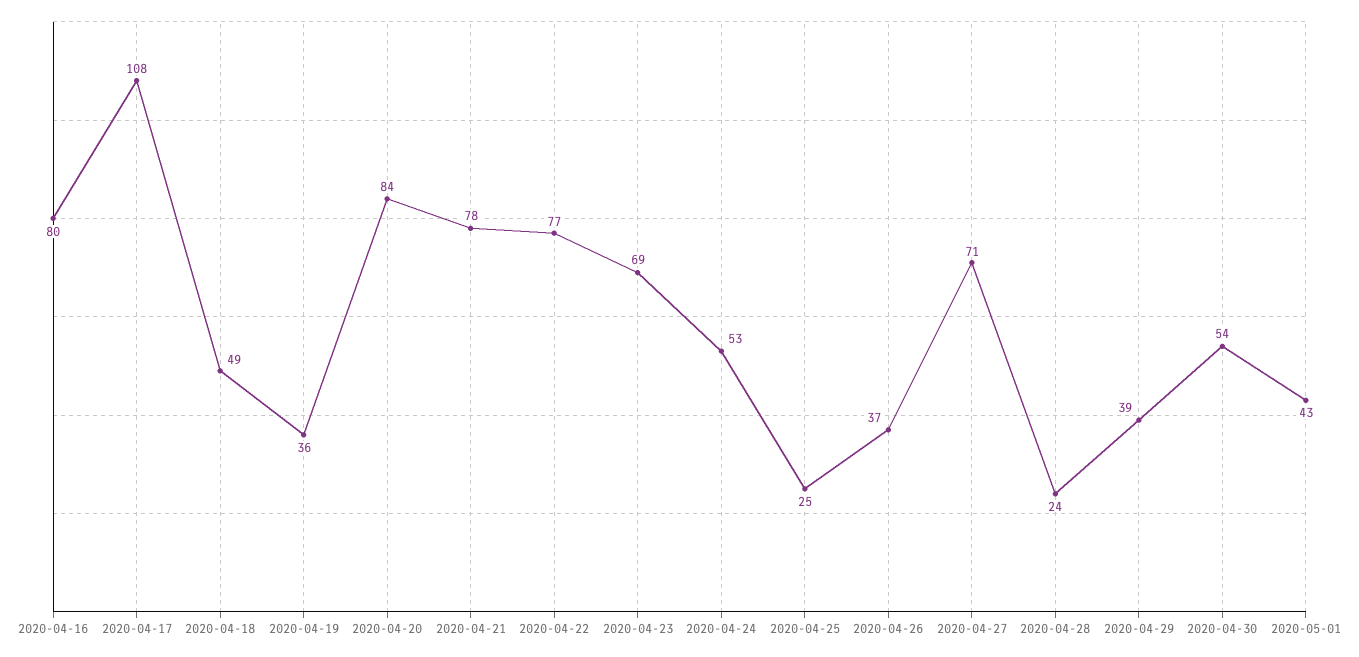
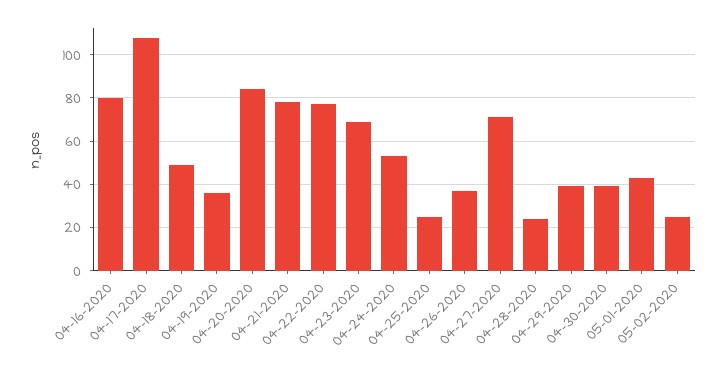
2020-04-30: 54 -> 40
05-02-2020: none -> 25

